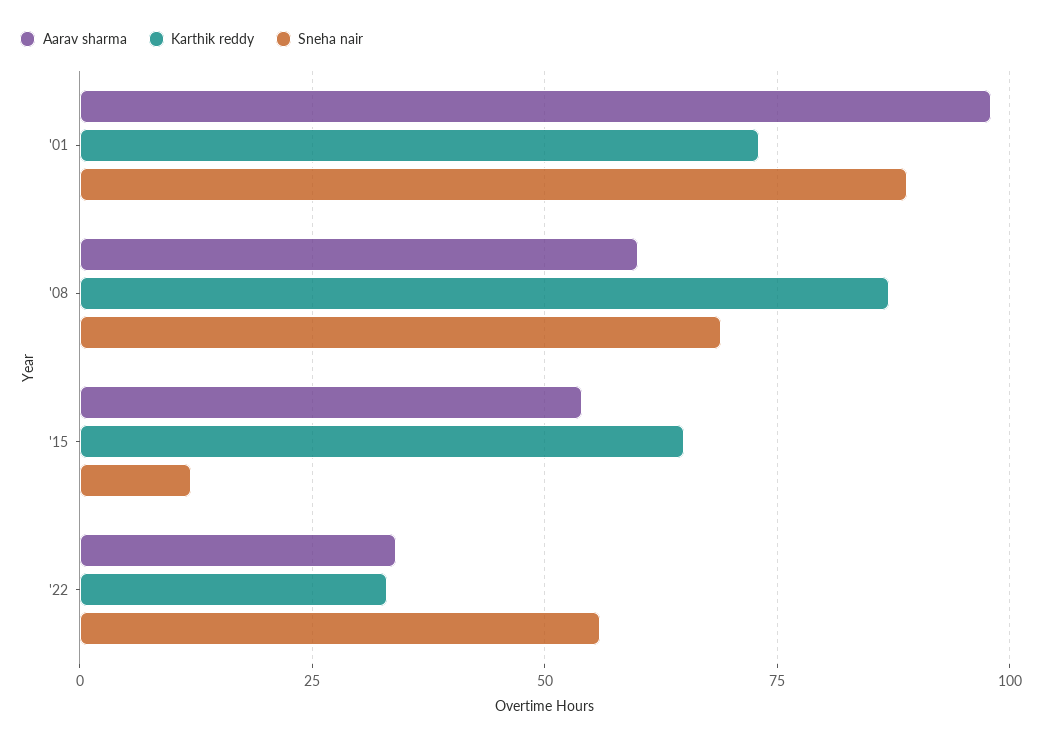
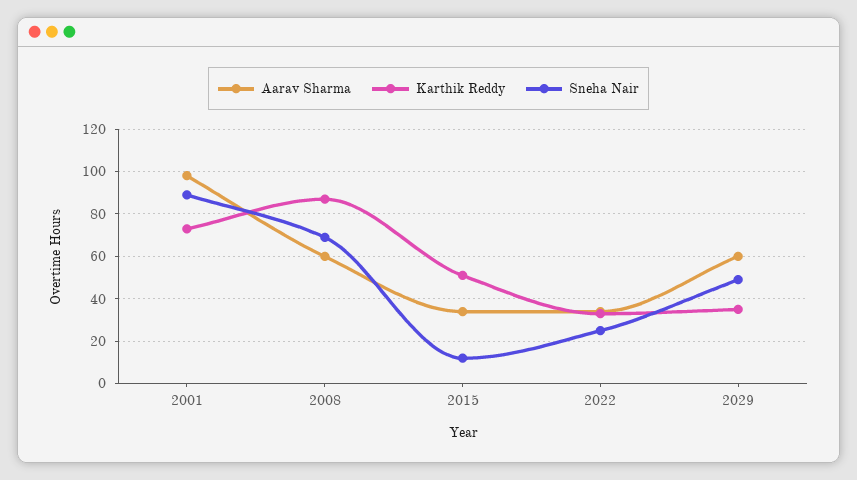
Aarav sharma, '15: 55 -> 35
Karthik reddy, '15: 65 -> 50
Sneha nair, '22: 55 -> 25
Aarav sharma, 2029: none -> 60
Karthik reddy, 2029: none -> 35
Sneha nair, 2029: none -> 50

